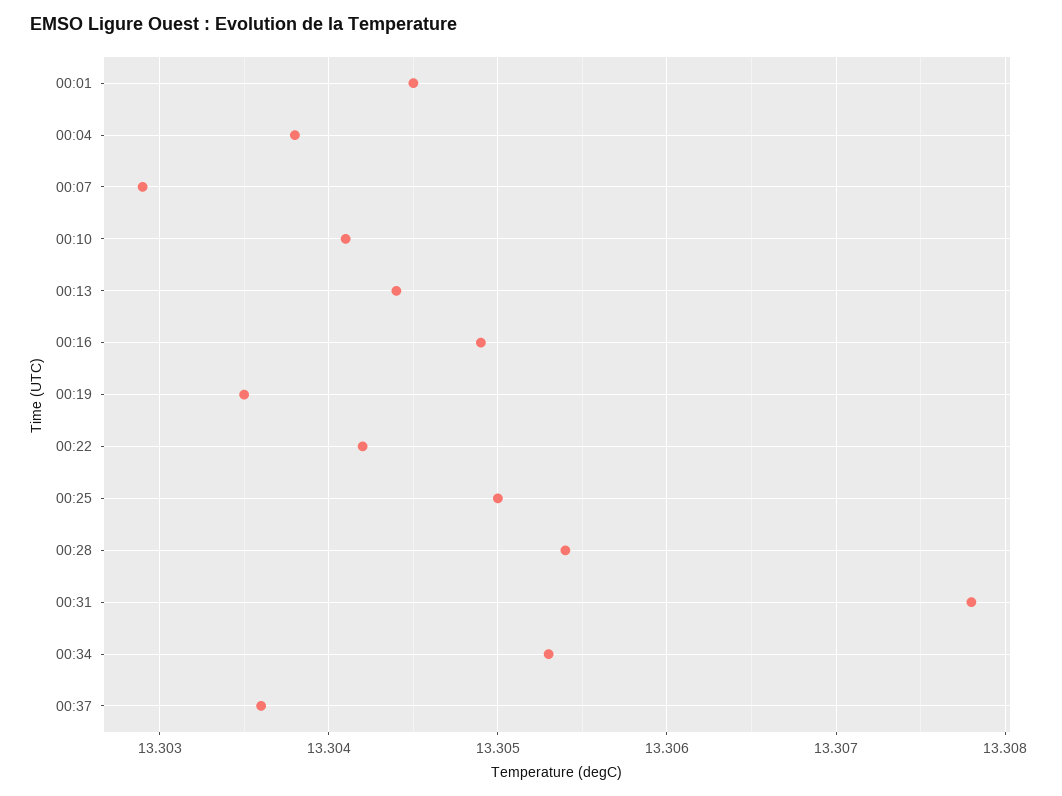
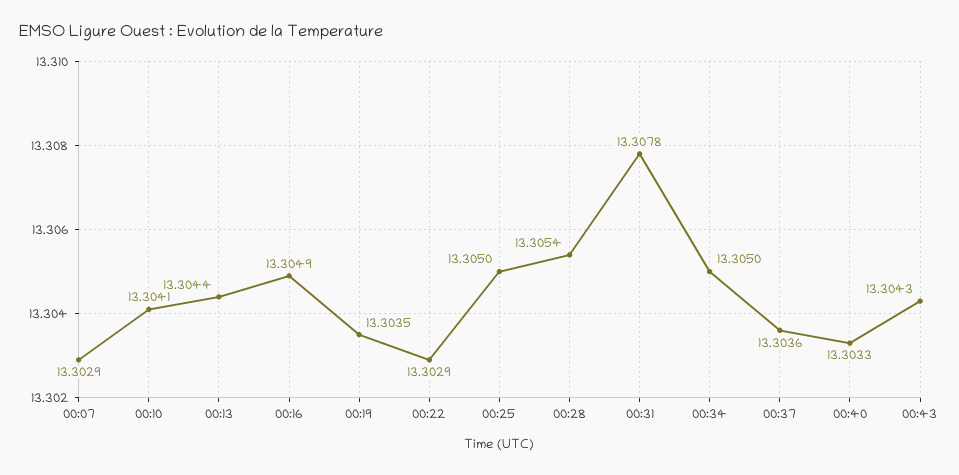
00:01: 13.3045 -> none
00:04: 13.3038 -> none
00:22: 13.3042 -> 13.3029
00:34: 13.3053 -> 13.305
00:40: none -> 13.3033
00:43: none -> 13.3043

